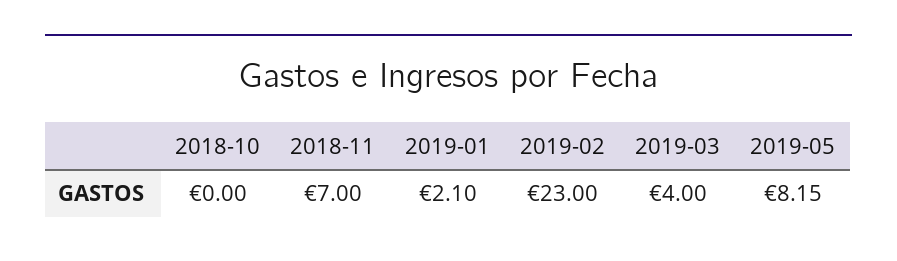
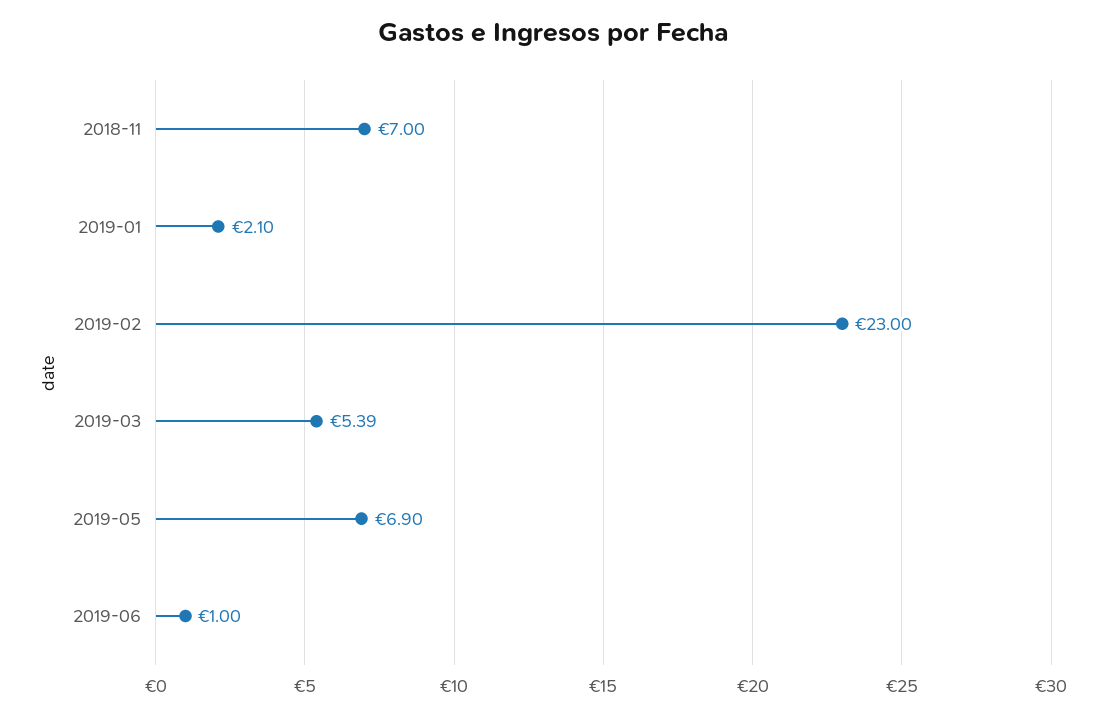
2018-10: 0 -> none
2019-03: 4 -> 5.39
2019-05: 8.15 -> 6.9
2019-06: none -> 1

